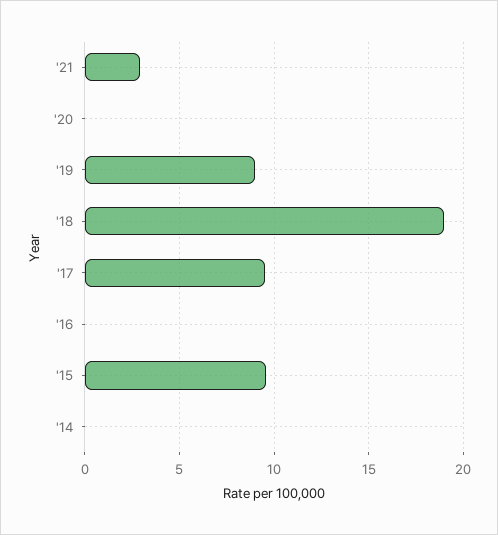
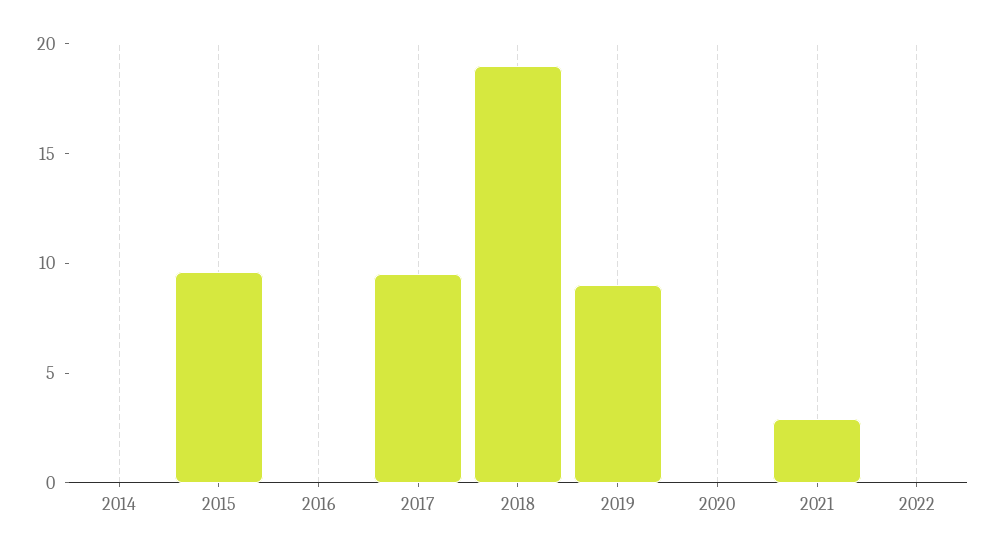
2022: none -> 0

